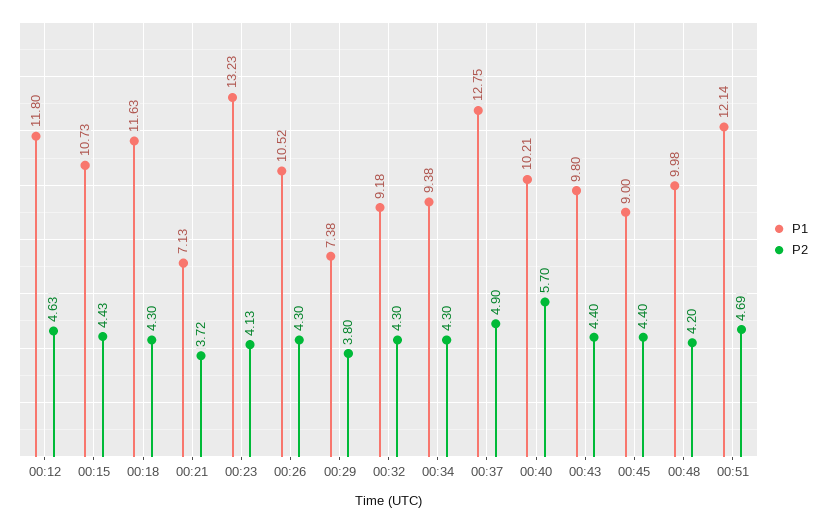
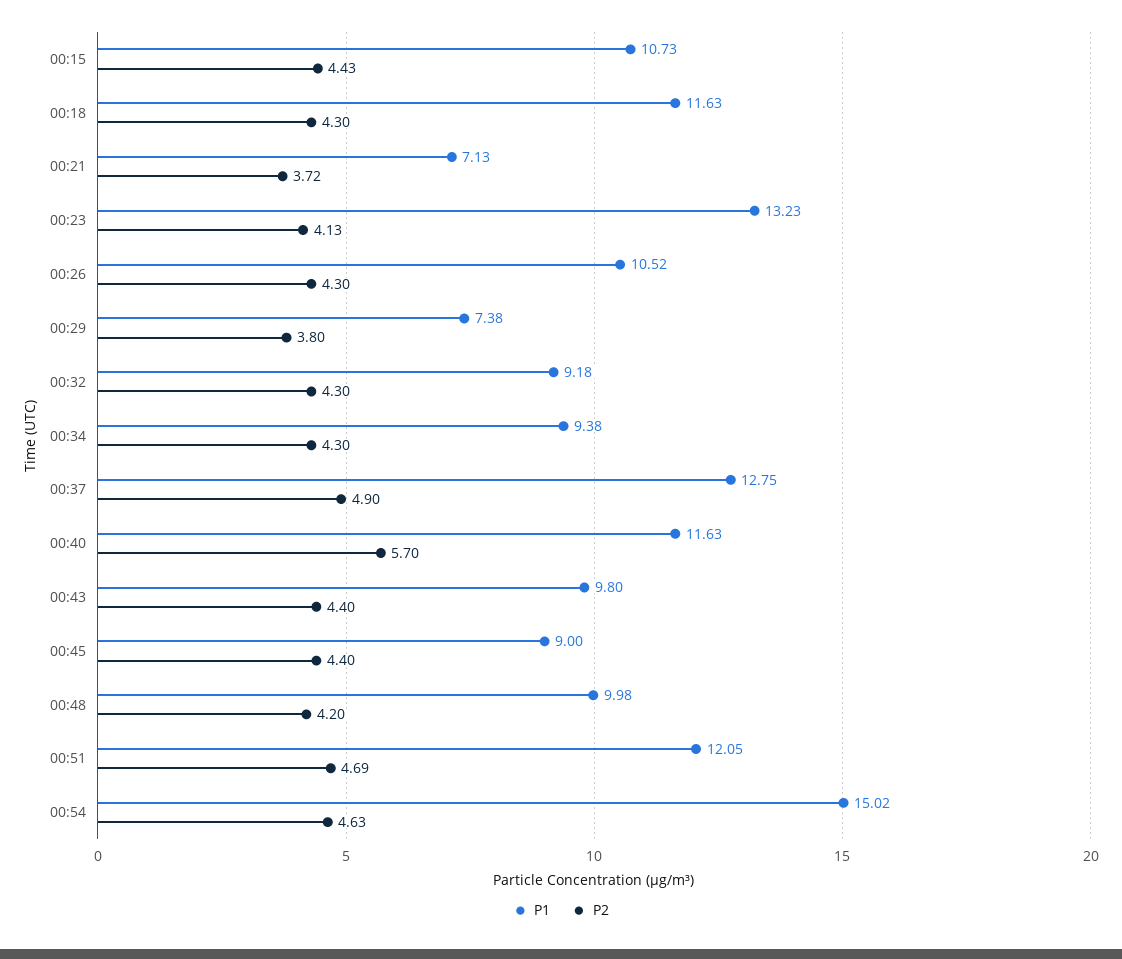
P1, 00:12: 11.8 -> none
P2, 00:12: 4.63 -> none
P1, 00:40: 10.21 -> 11.63
P1, 00:51: 12.14 -> 12.05
P1, 00:54: none -> 15.02
P2, 00:54: none -> 4.63

